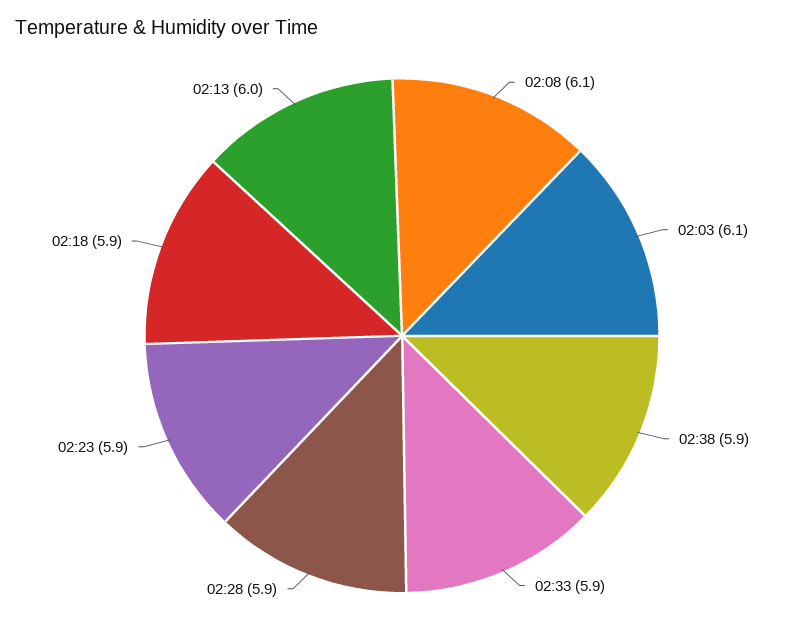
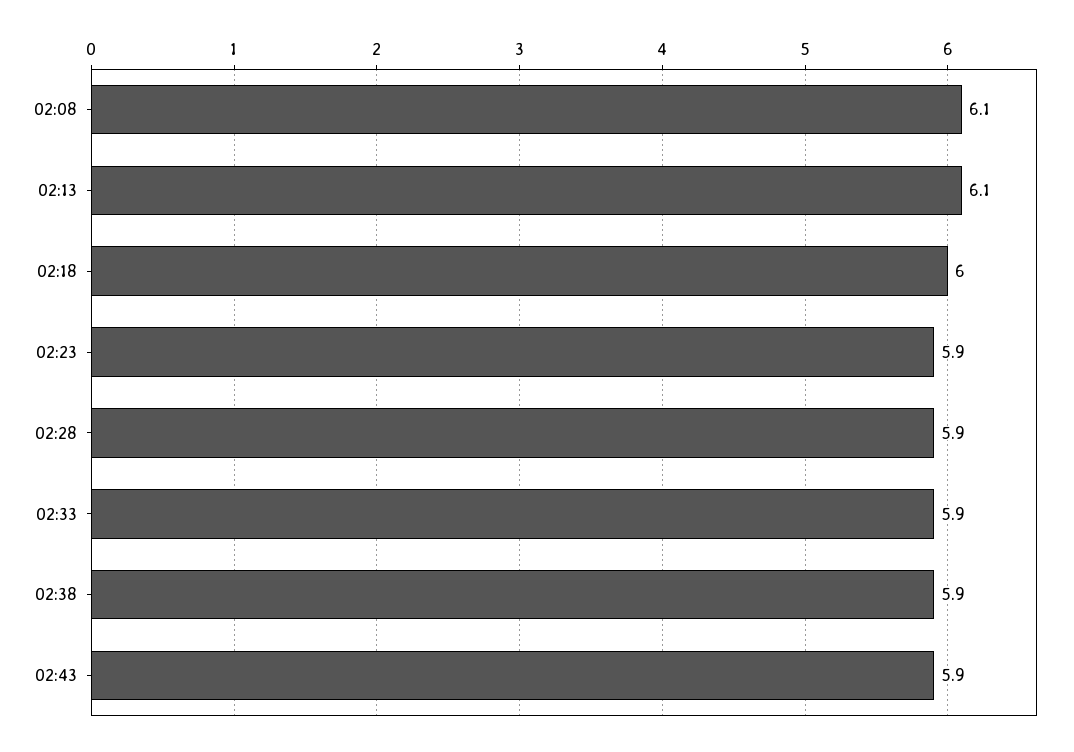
02:03: 6.1 -> none
02:18: 5.9 -> 6
02:13: 6 -> 6.1
02:43: none -> 5.9

